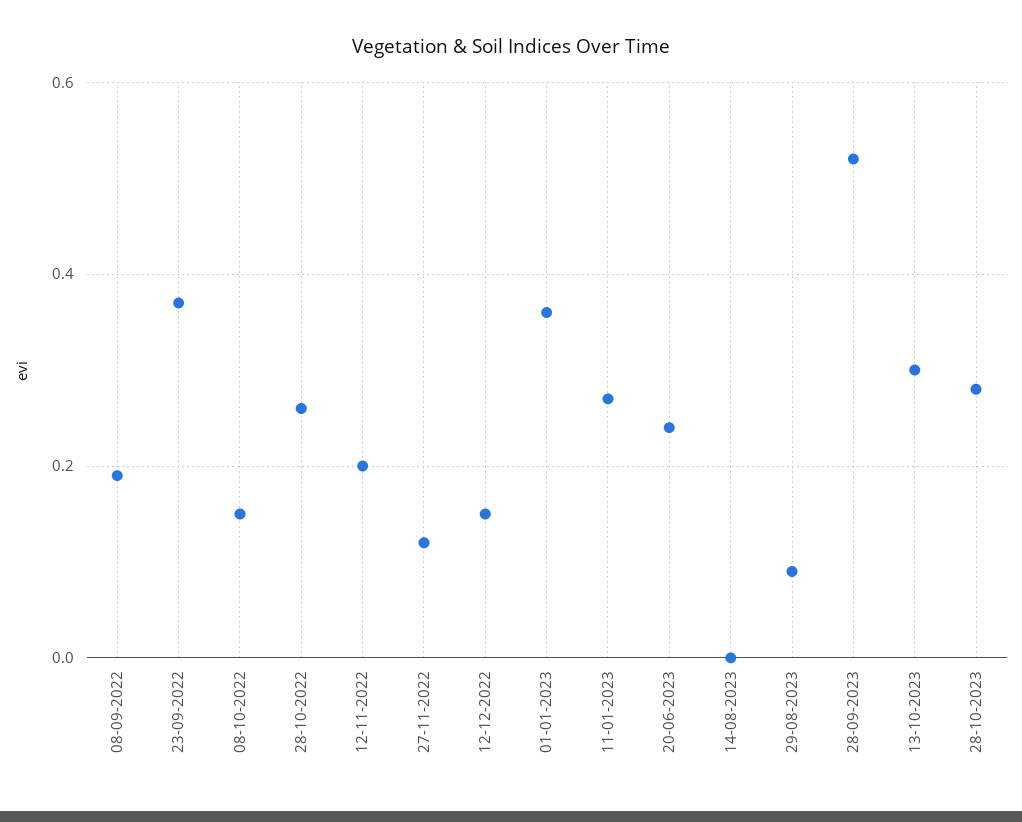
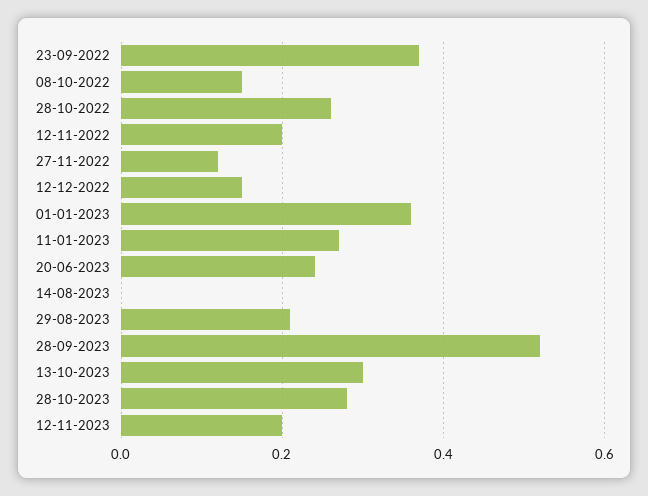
08-09-2022: 0.2 -> none
29-08-2023: 0.1 -> 0.2
12-11-2023: none -> 0.2

